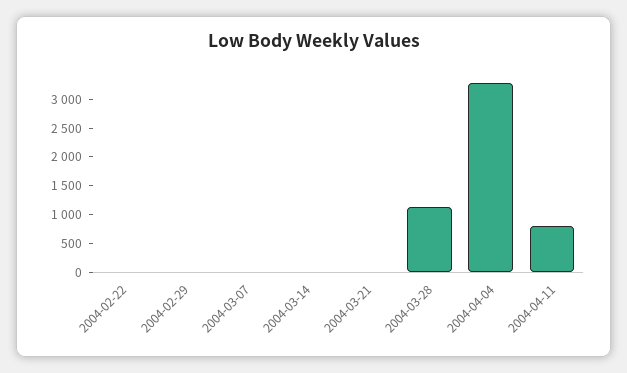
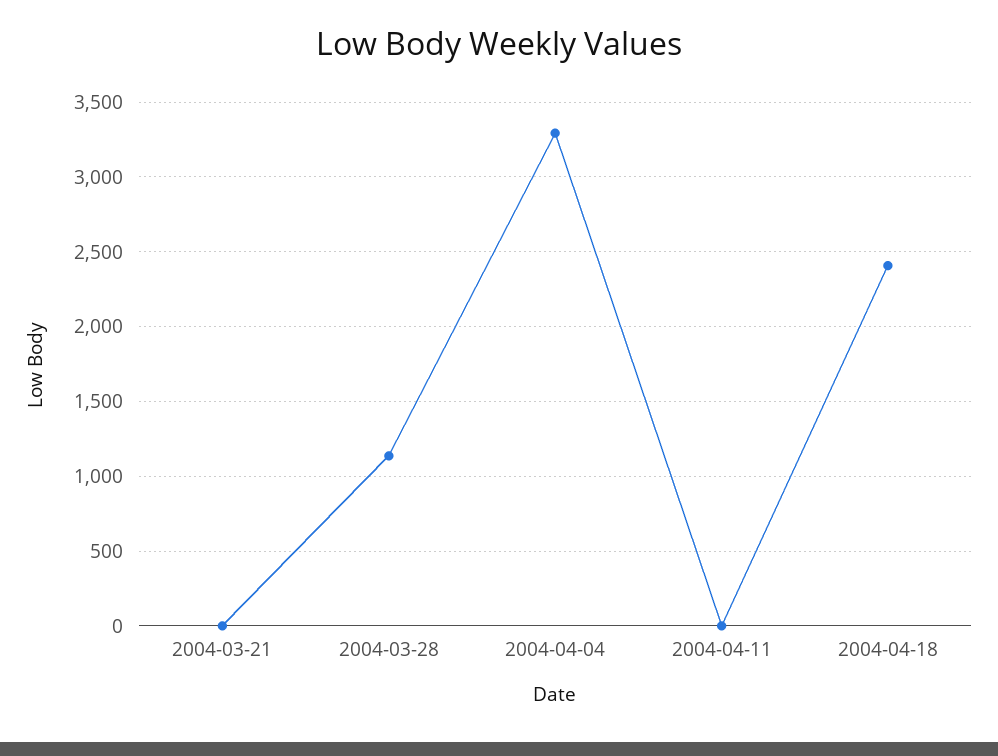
2004-02-22: 0 -> none
2004-02-29: 0 -> none
2004-03-07: 0 -> none
2004-03-14: 0 -> none
2004-04-11: 750 -> 0
2004-04-18: none -> 2400

